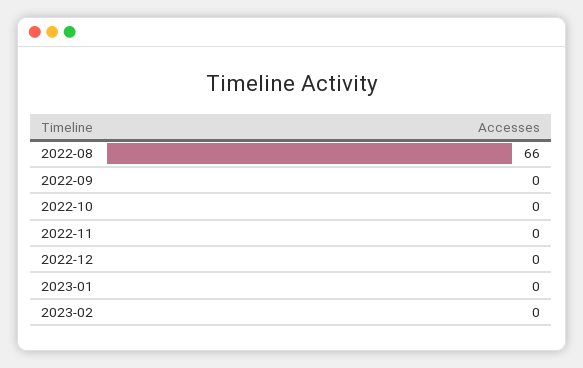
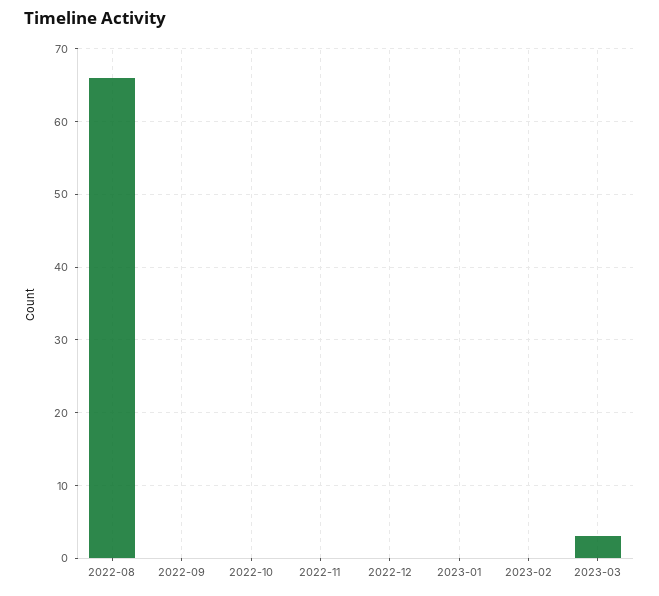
2023-03: none -> 3

